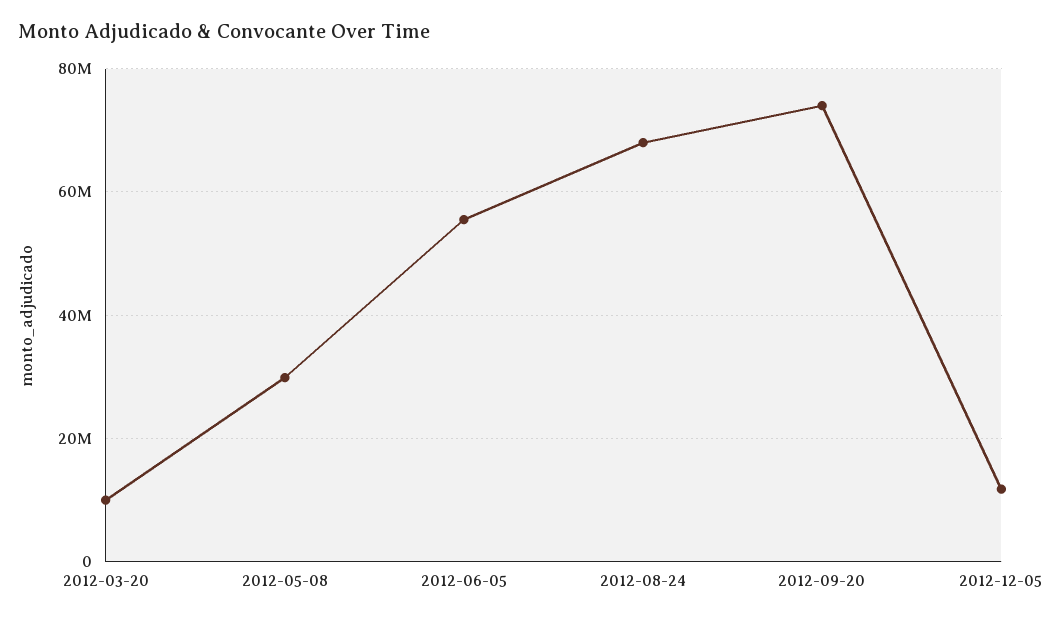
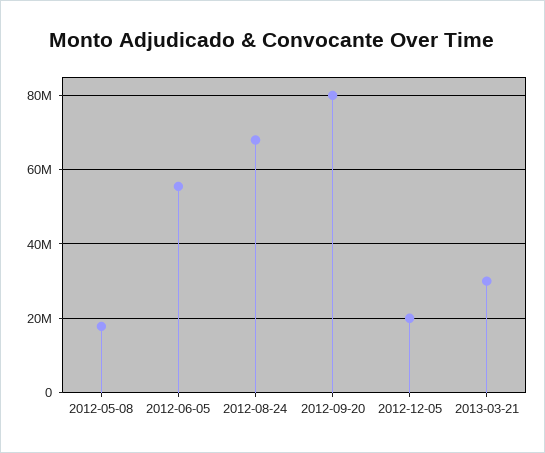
2012-03-20: 10000000 -> none
2012-05-08: 30000000 -> 18000000
2012-09-20: 74000000 -> 80000000
2012-12-05: 12000000 -> 20000000
2013-03-21: none -> 30000000

